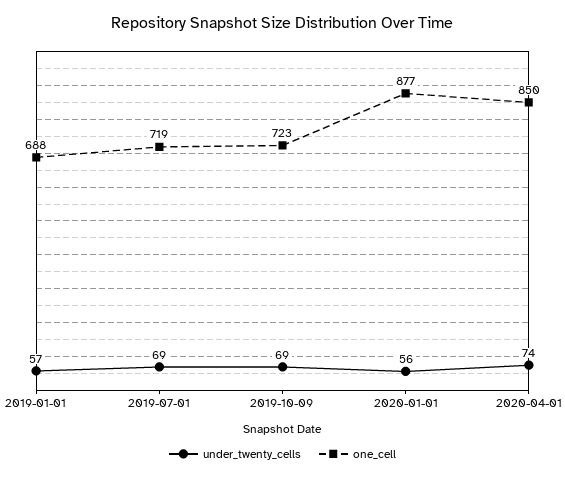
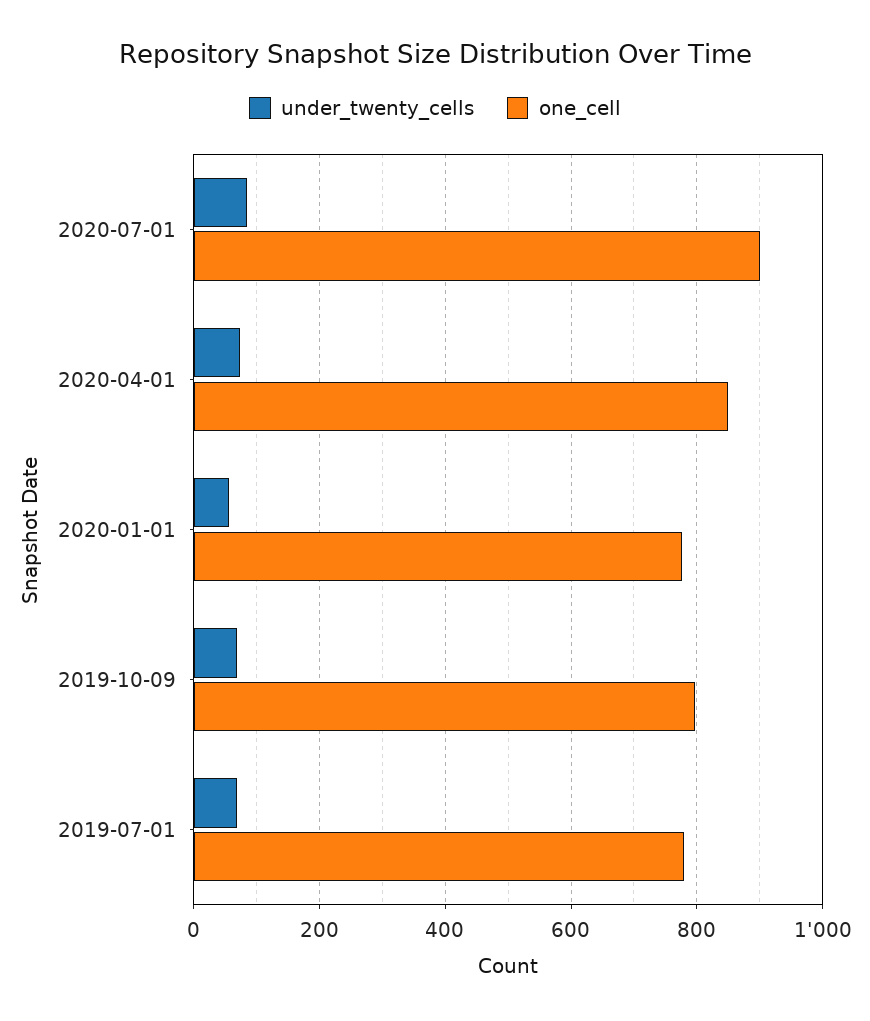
under_twenty_cells, 2019-01-01: 57 -> none
one_cell, 2019-01-01: 688 -> none
one_cell, 2019-07-01: 719 -> 780
one_cell, 2019-10-09: 723 -> 800
one_cell, 2020-01-01: 877 -> 780
under_twenty_cells, 2020-07-01: none -> 80
one_cell, 2020-07-01: none -> 900

